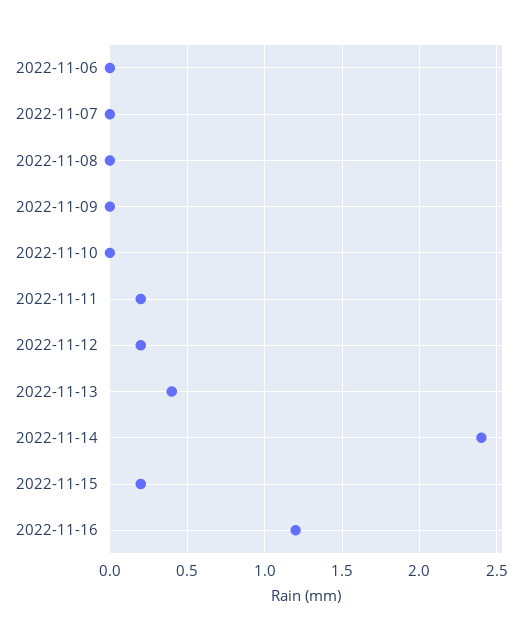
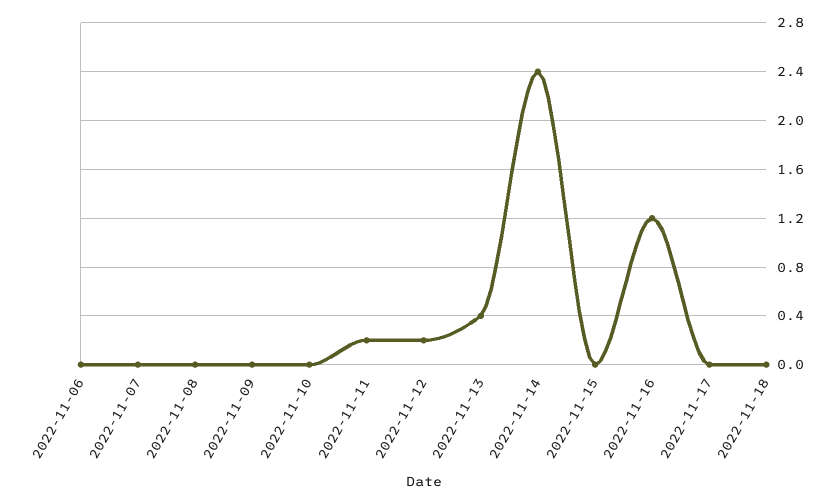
2022-11-15: 0.2 -> 0
2022-11-17: none -> 0
2022-11-18: none -> 0

